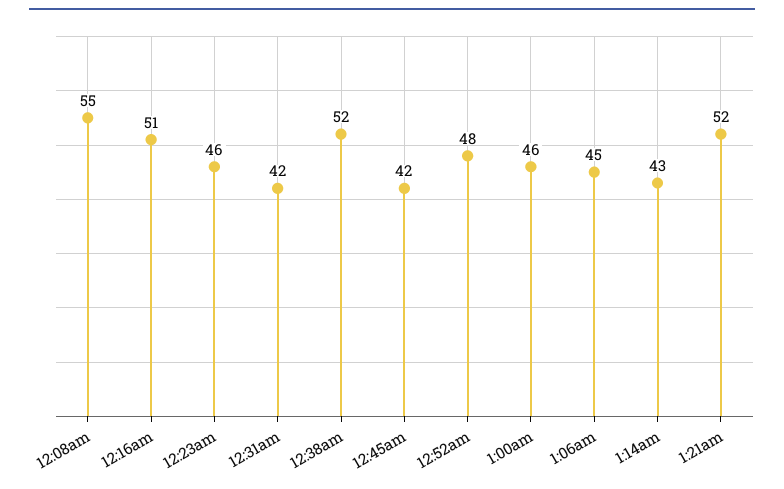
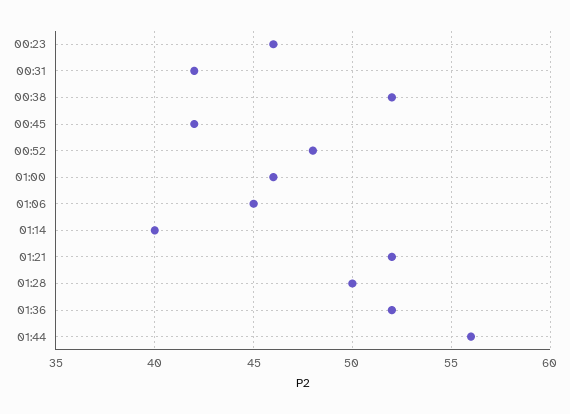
12:08am: 55 -> none
12:16am: 51 -> none
1:14am: 43 -> 40
01:28: none -> 50
01:36: none -> 52
01:44: none -> 56

